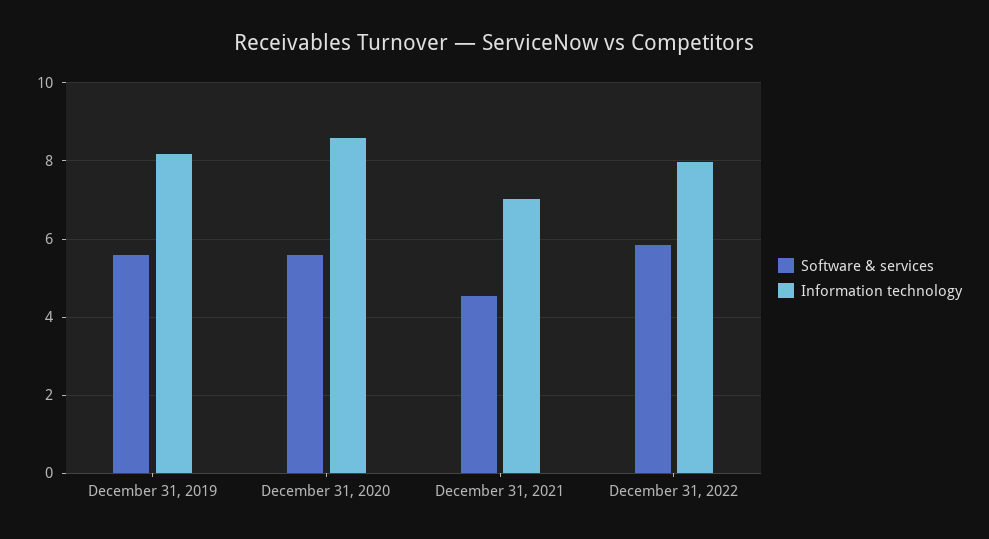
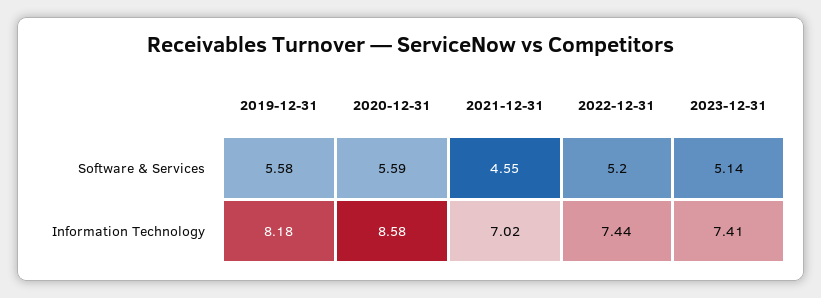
Software & services, December 31, 2022: 5.8 -> 5.2
Information technology, December 31, 2022: 8 -> 7.44
Software & services, 2023-12-31: none -> 5.14
Information technology, 2023-12-31: none -> 7.41

